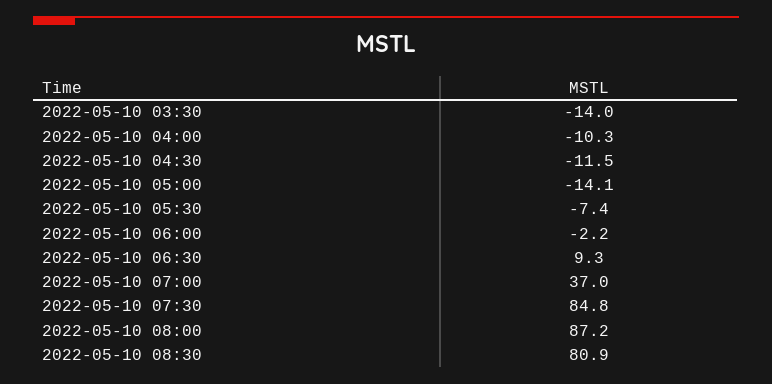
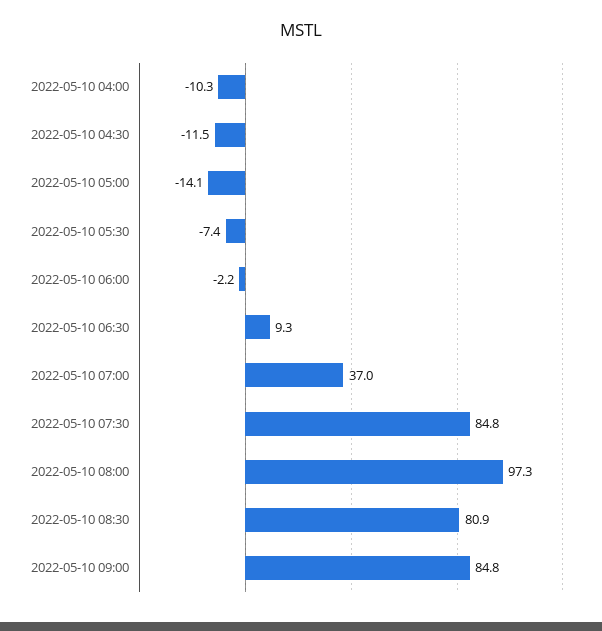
2022-05-10 03:30: -14 -> none
2022-05-10 08:00: 87.2 -> 97.3
2022-05-10 09:00: none -> 84.8

